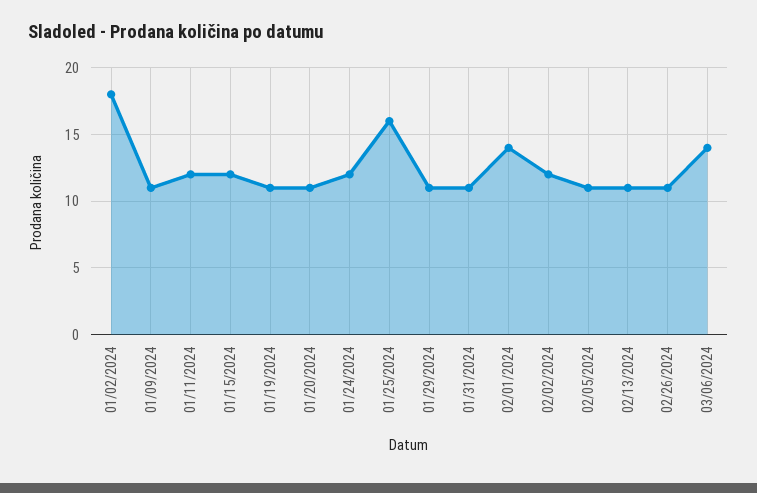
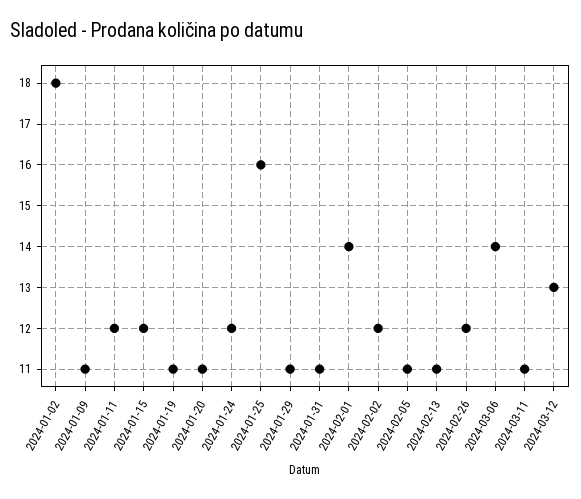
02/26/2024: 11 -> 12
2024-03-11: none -> 11
2024-03-12: none -> 13

